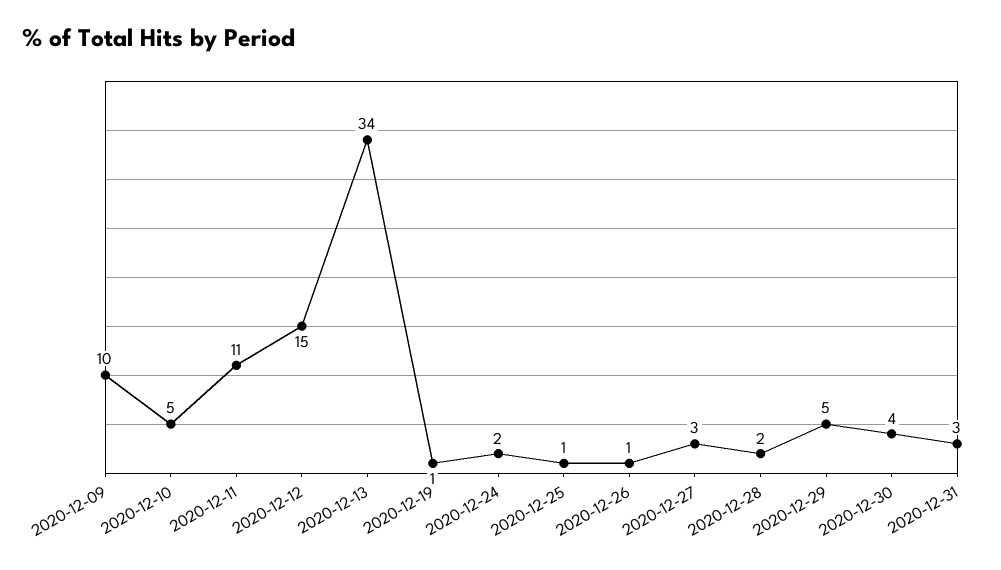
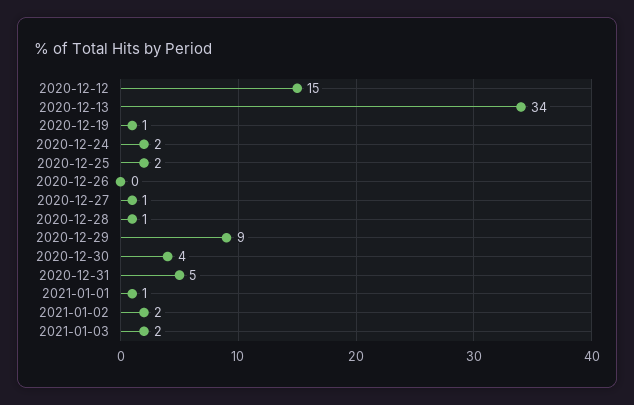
2020-12-09: 10 -> none
2020-12-10: 5 -> none
2020-12-11: 11 -> none
2020-12-25: 1 -> 2
2020-12-26: 1 -> 0
2020-12-27: 3 -> 1
2020-12-28: 2 -> 1
2020-12-29: 5 -> 9
2020-12-31: 3 -> 5
2021-01-01: none -> 1
2021-01-02: none -> 2
2021-01-03: none -> 2

